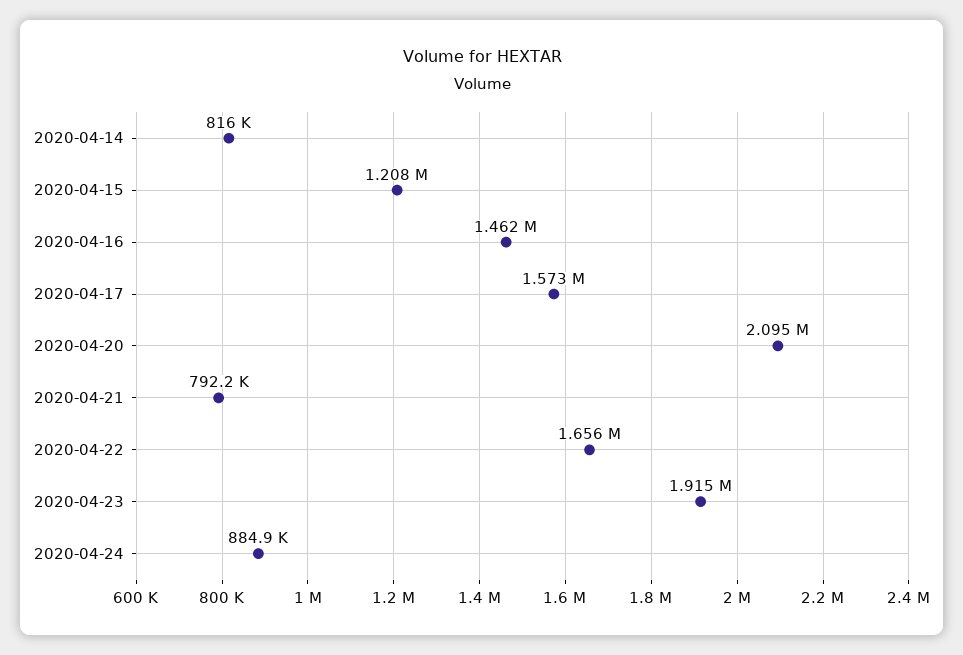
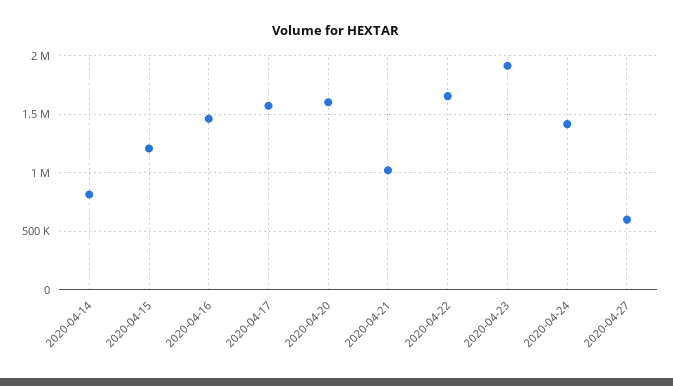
2020-04-20: 2095000 -> 1600000
2020-04-21: 792200 -> 1000000
2020-04-24: 884900 -> 1400000
2020-04-27: none -> 600000

